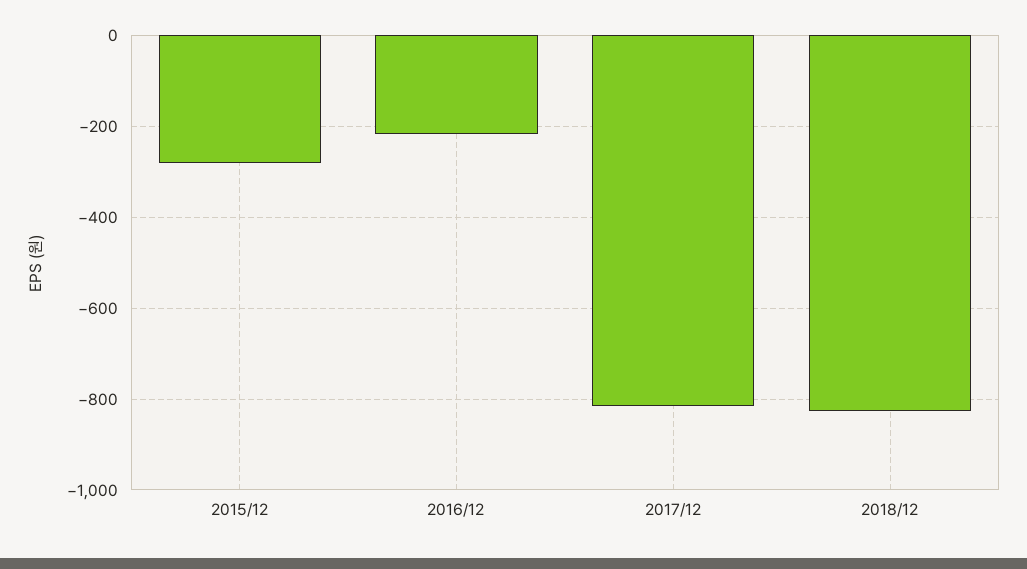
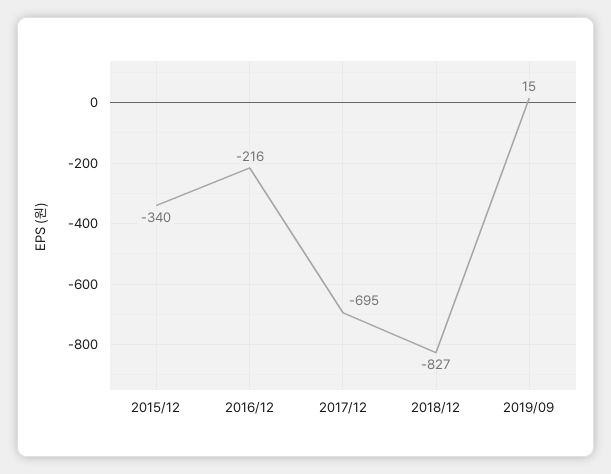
2015/12: -280 -> -340
2017/12: -820 -> -695
2019/09: none -> 15

